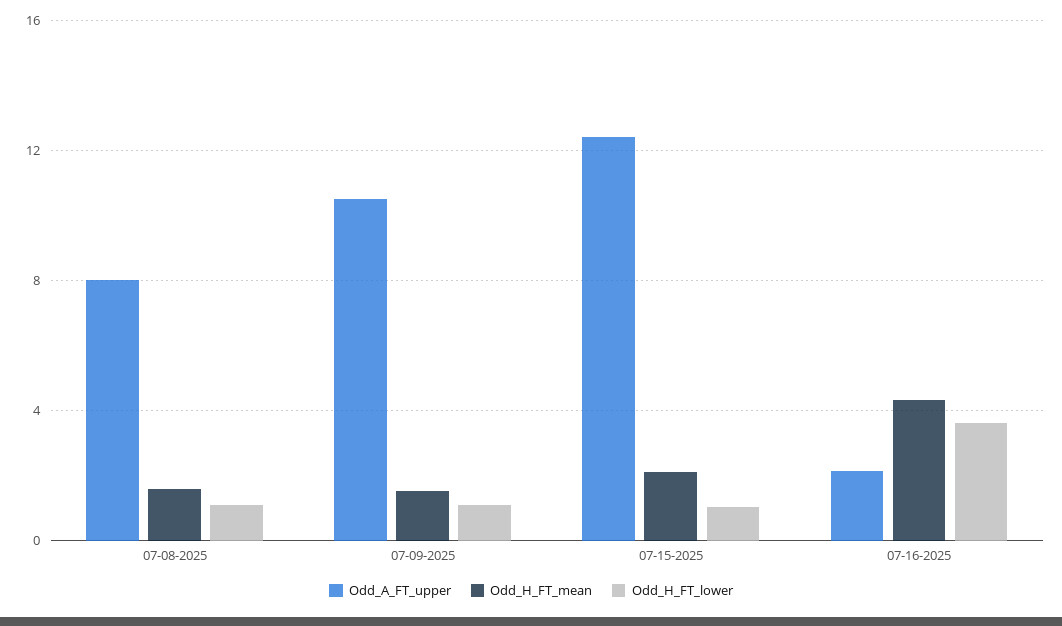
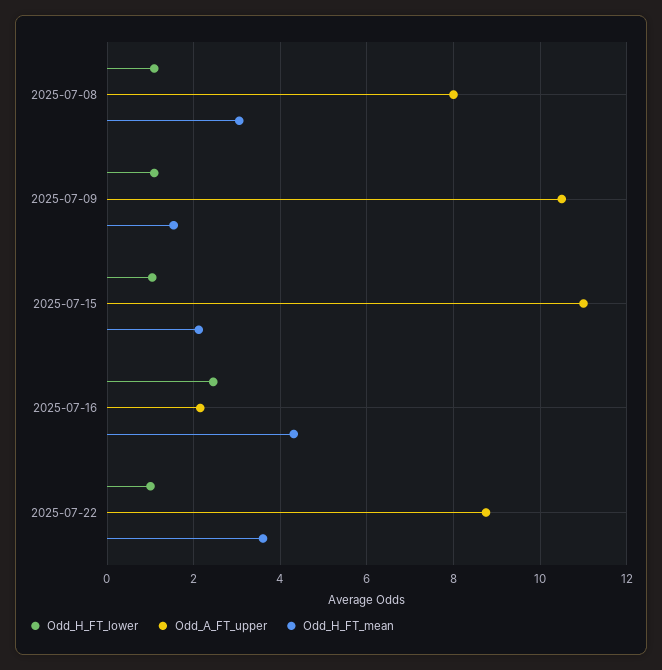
Odd_H_FT_mean, 07-08-2025: 1.5 -> 3
Odd_A_FT_upper, 07-15-2025: 12.5 -> 11
Odd_H_FT_lower, 07-16-2025: 3.5 -> 2.4
Odd_H_FT_lower, 2025-07-22: none -> 1
Odd_A_FT_upper, 2025-07-22: none -> 8.8
Odd_H_FT_mean, 2025-07-22: none -> 3.6

